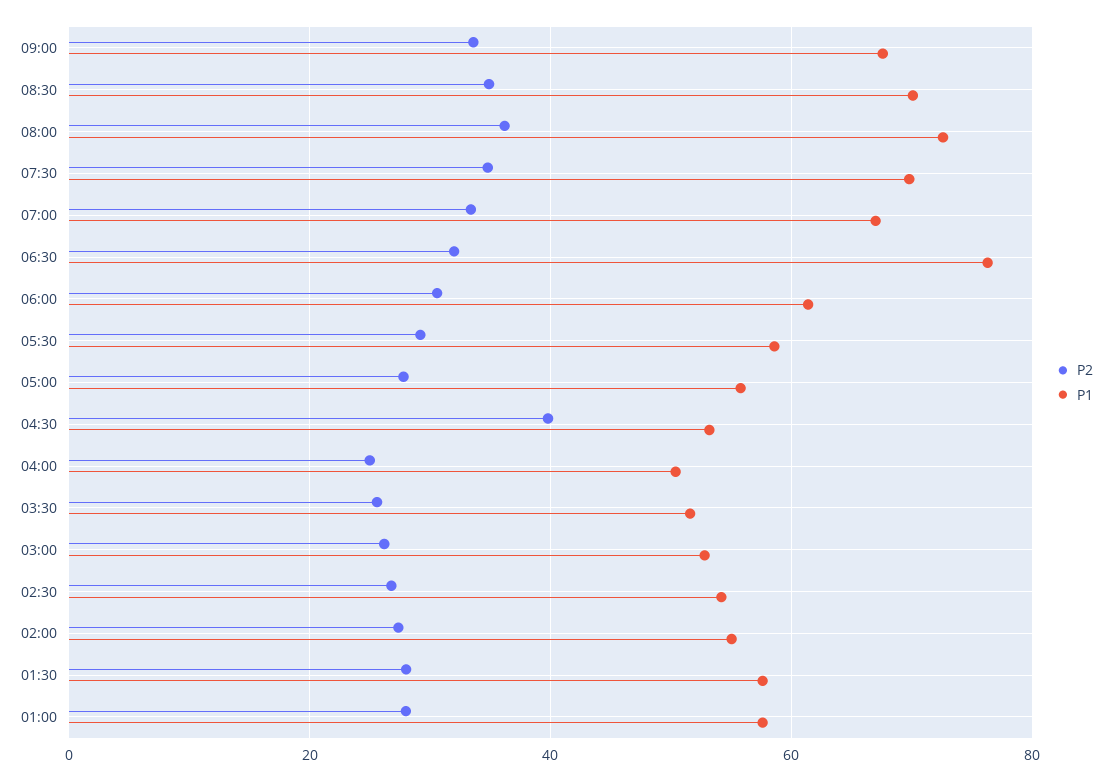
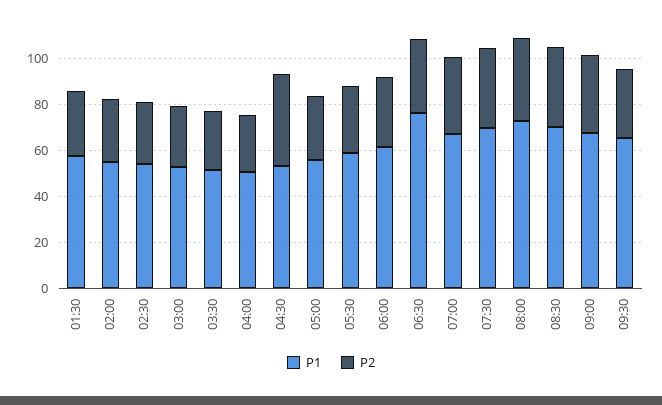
P2, 01:00: 28 -> none
P1, 01:00: 58 -> none
P1, 09:30: none -> 65
P2, 09:30: none -> 30

